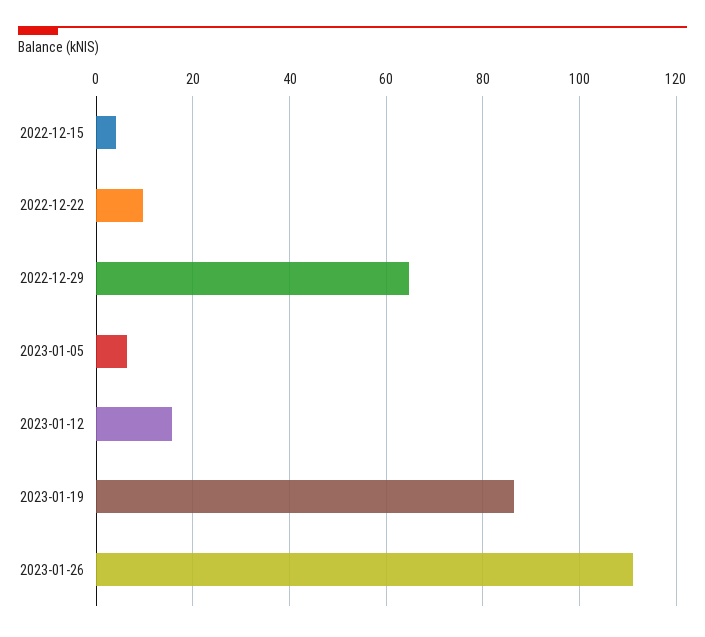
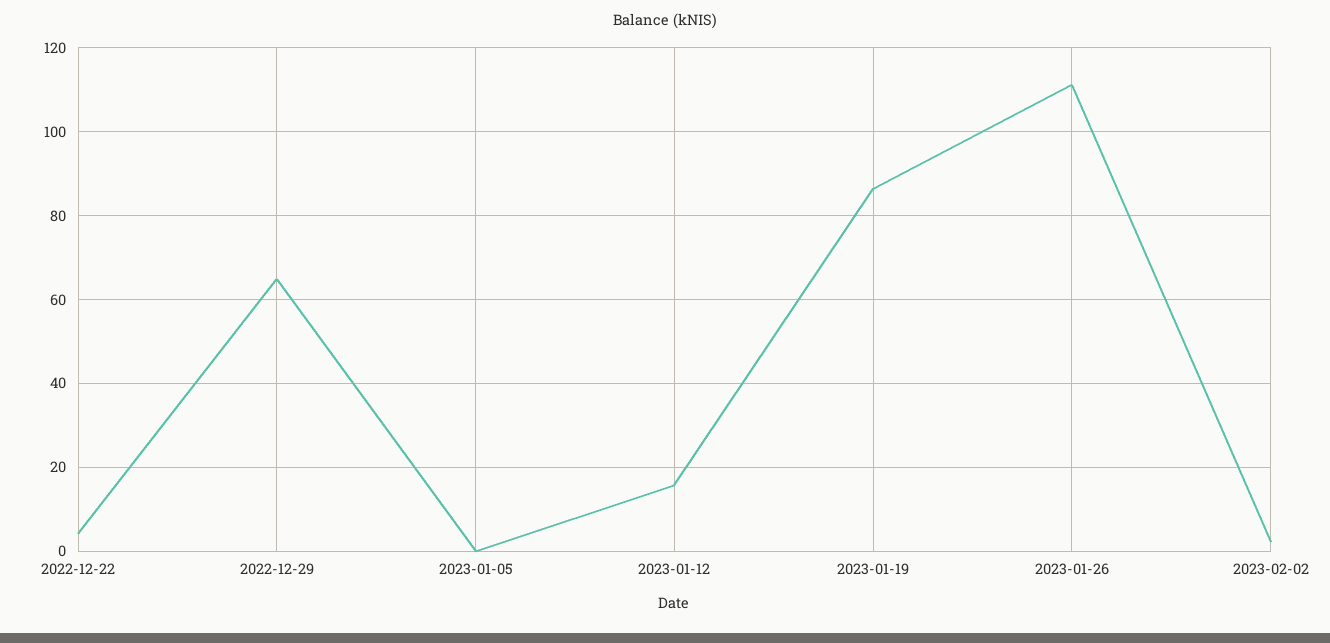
2022-12-15: 4 -> none
2022-12-22: 10 -> 4
2023-01-05: 6 -> 0
2023-02-02: none -> 2

